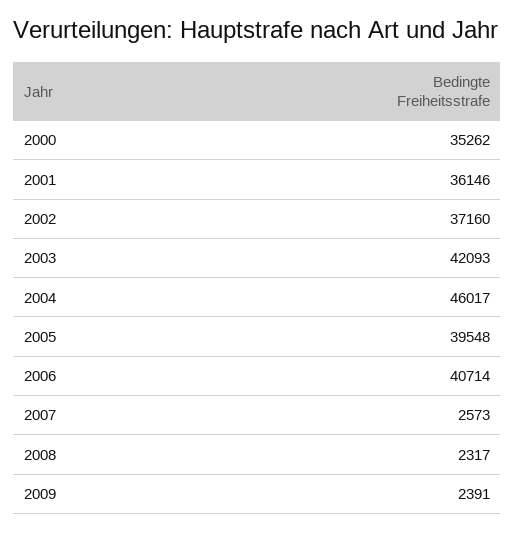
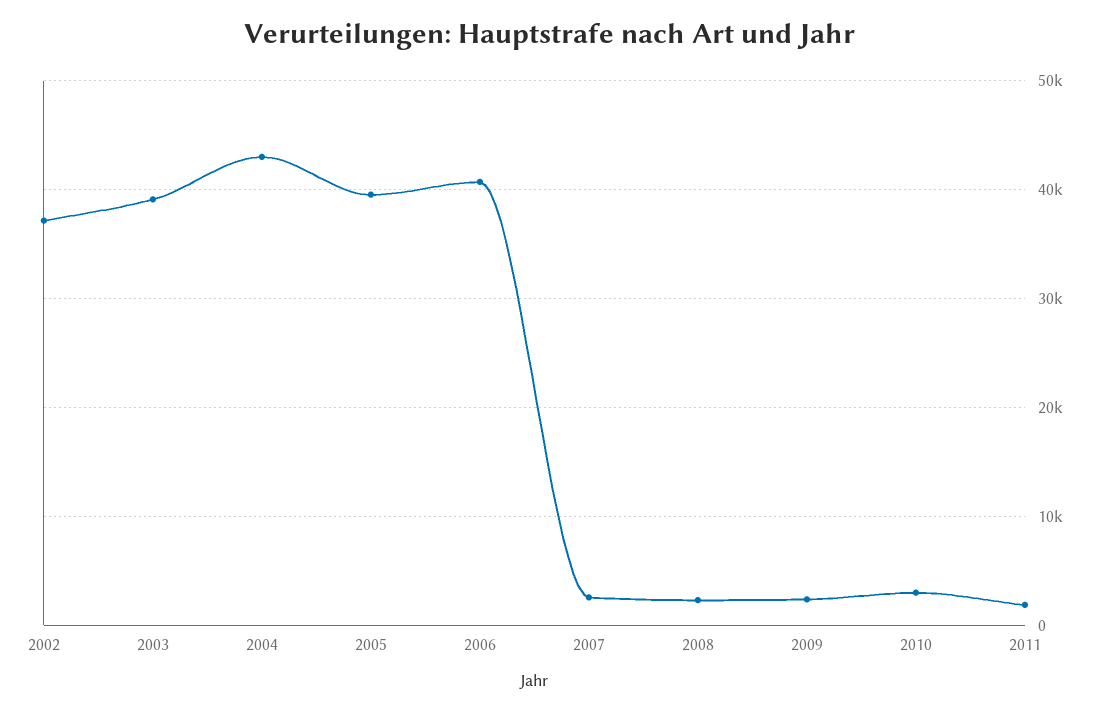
2000: 35262 -> none
2001: 36146 -> none
2003: 42093 -> 39000
2004: 46017 -> 43000
2010: none -> 3000
2011: none -> 2000

